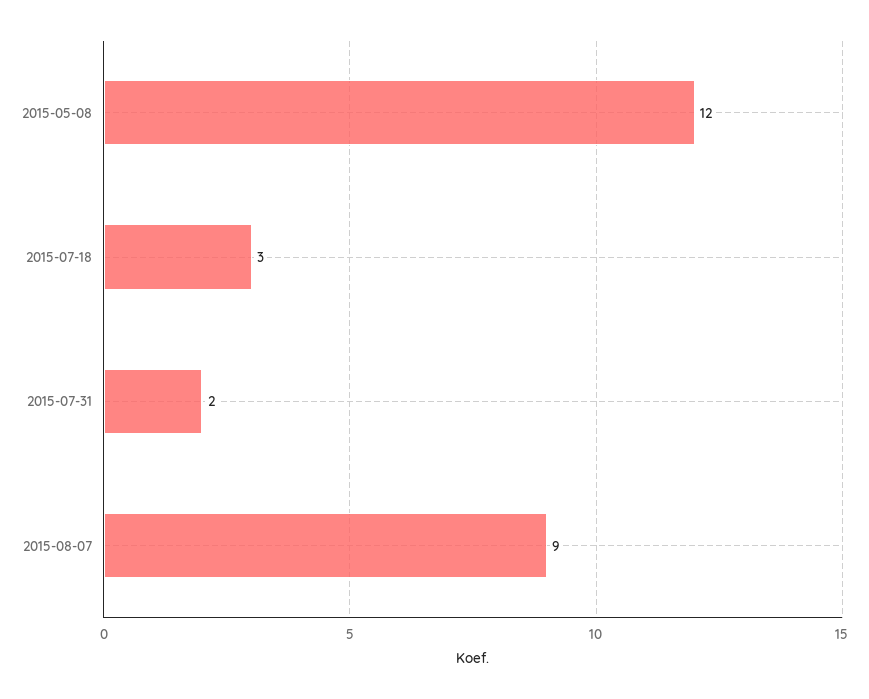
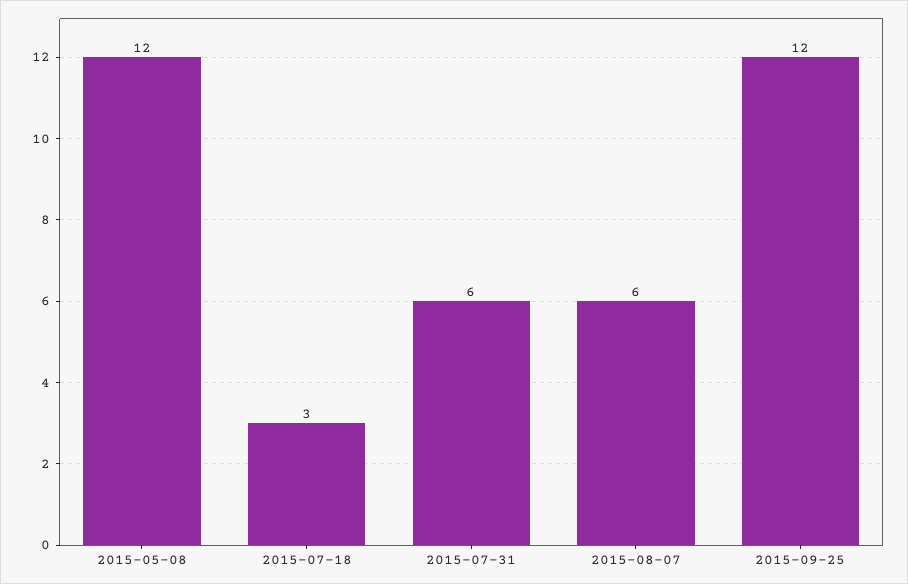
2015-07-31: 2 -> 6
2015-08-07: 9 -> 6
2015-09-25: none -> 12

